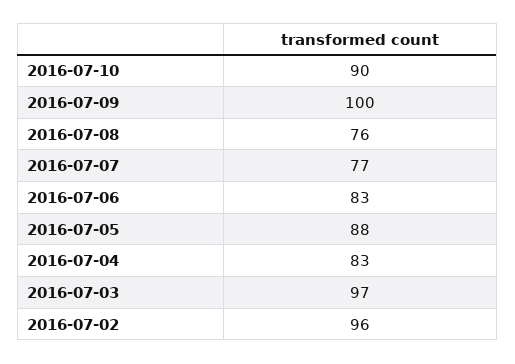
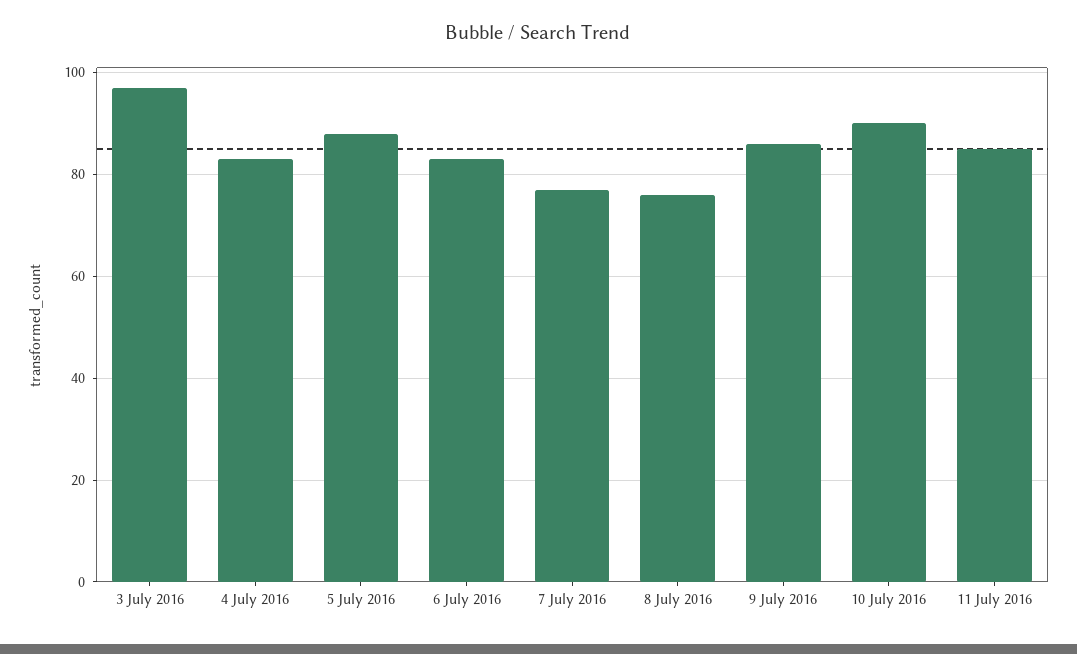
2016-07-09: 100 -> 85
2016-07-02: 96 -> none
11 July 2016: none -> 85

